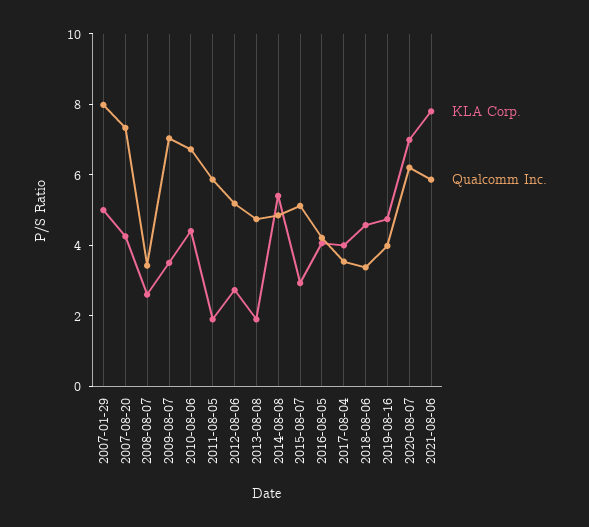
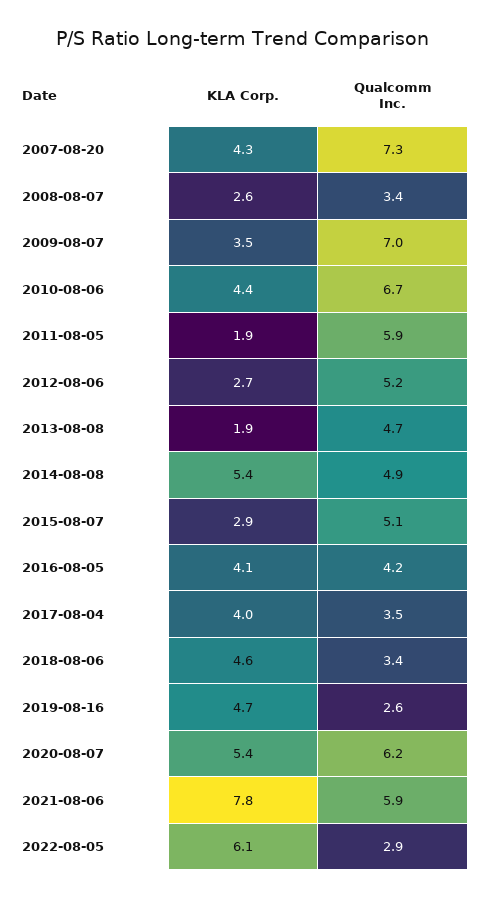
KLA Corp., 2007-01-29: 5 -> none
Qualcomm Inc., 2007-01-29: 8 -> none
Qualcomm Inc., 2019-08-16: 4 -> 2.6
KLA Corp., 2020-08-07: 7 -> 5.4
KLA Corp., 2022-08-05: none -> 6.1
Qualcomm Inc., 2022-08-05: none -> 2.9

